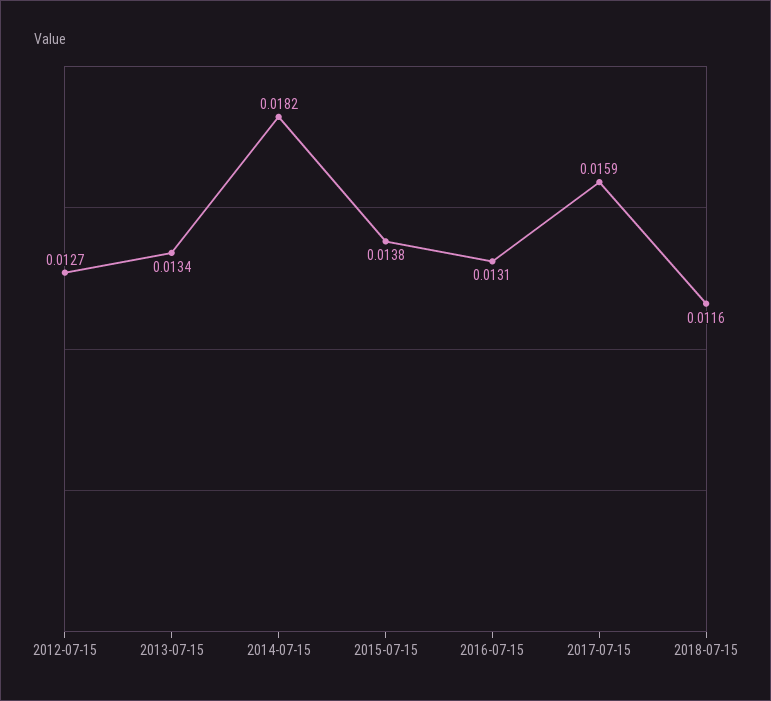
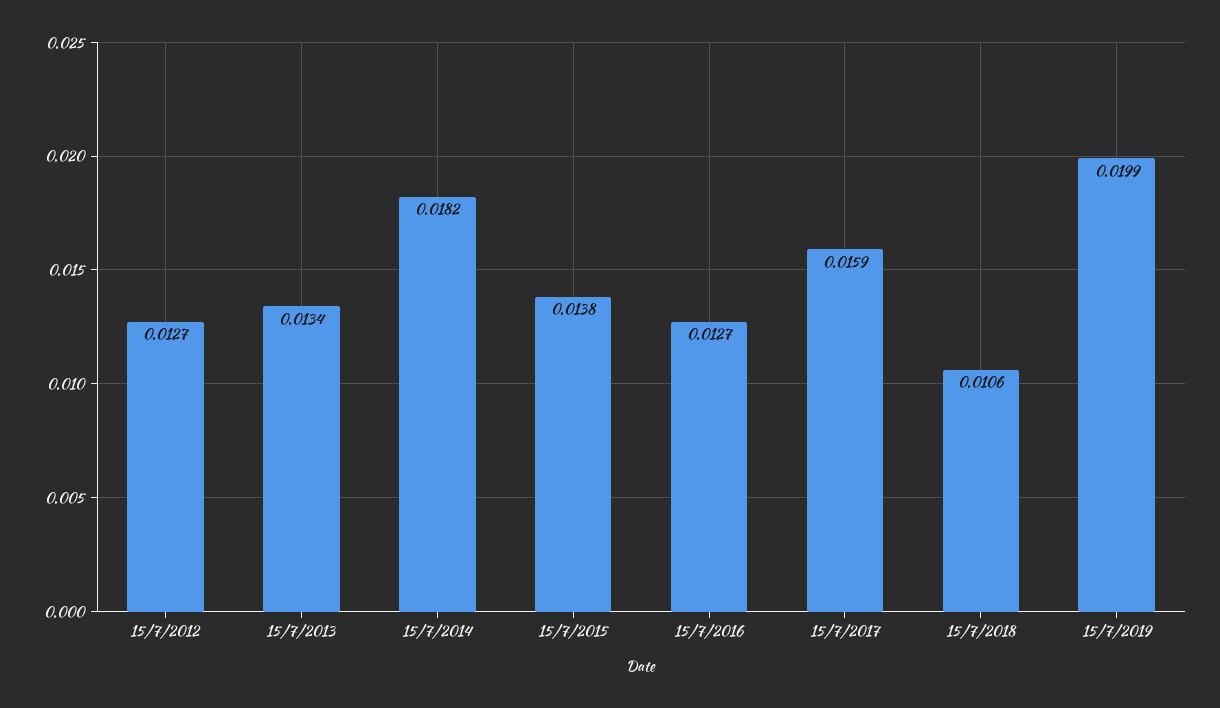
2016-07-15: 0.0131 -> 0.0127
2018-07-15: 0.0116 -> 0.0106
15/7/2019: none -> 0.0199

